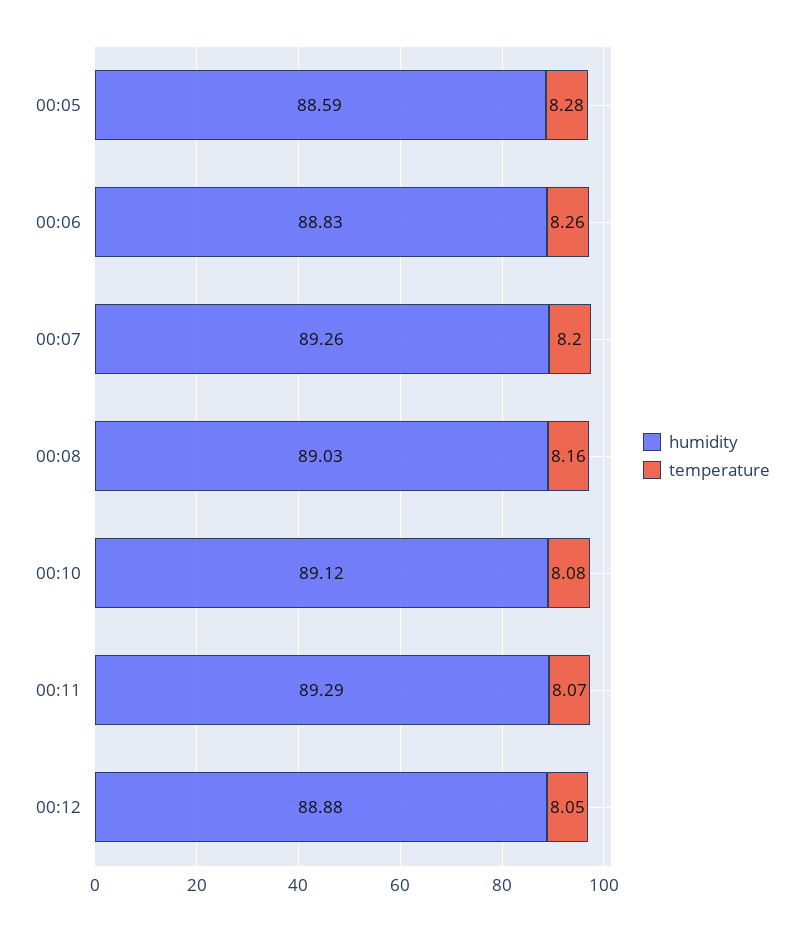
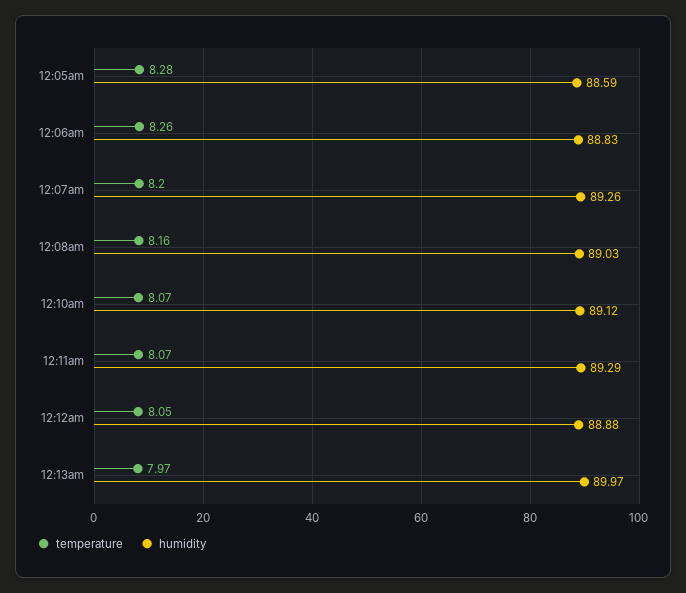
temperature, 00:10: 8.08 -> 8.07
temperature, 12:13am: none -> 7.97
humidity, 12:13am: none -> 89.97

